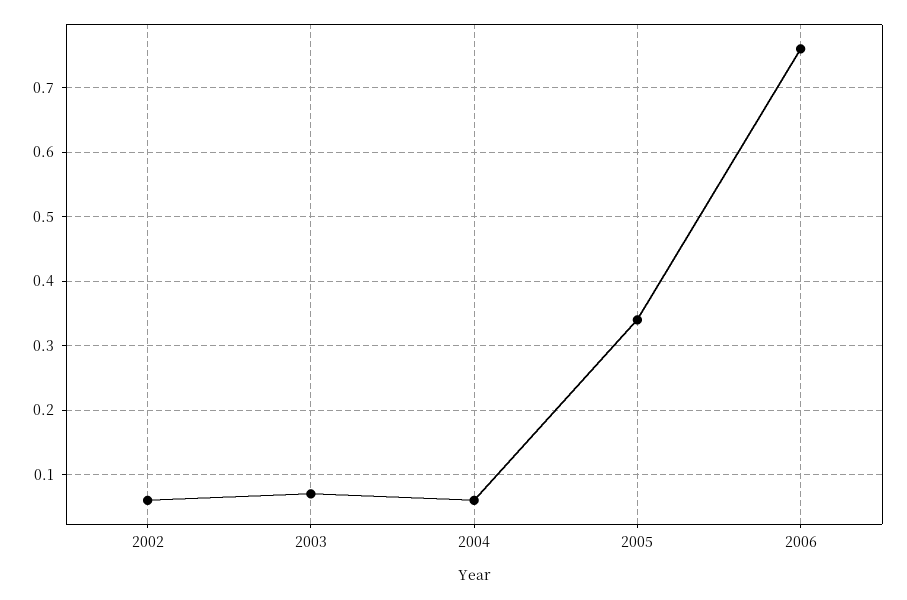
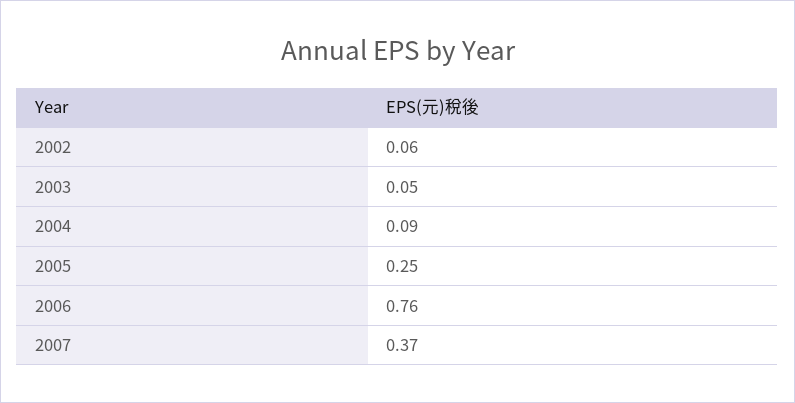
2003: 0.07 -> 0.05
2004: 0.06 -> 0.09
2005: 0.34 -> 0.25
2007: none -> 0.37

